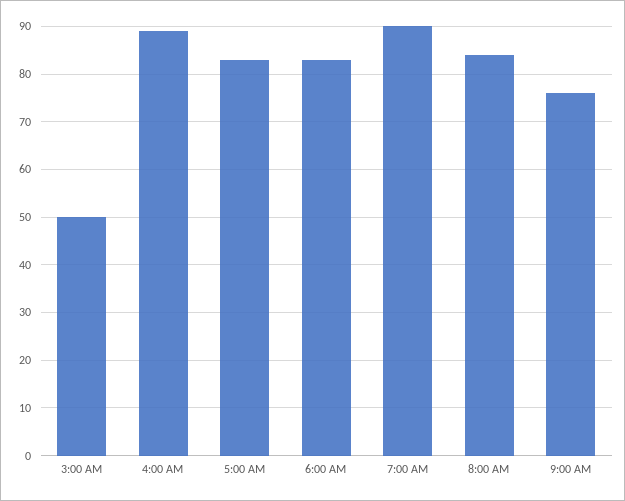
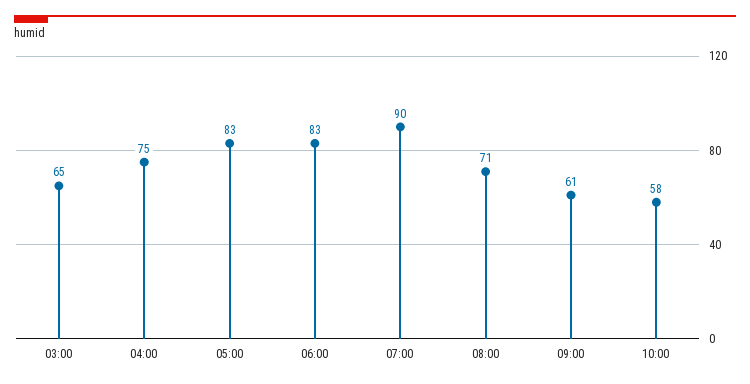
3:00 AM: 50 -> 65
4:00 AM: 90 -> 75
8:00 AM: 85 -> 71
9:00 AM: 75 -> 61
10:00: none -> 58

